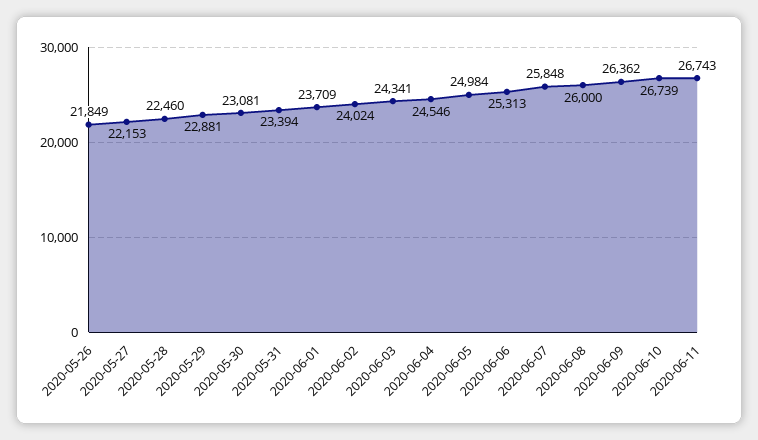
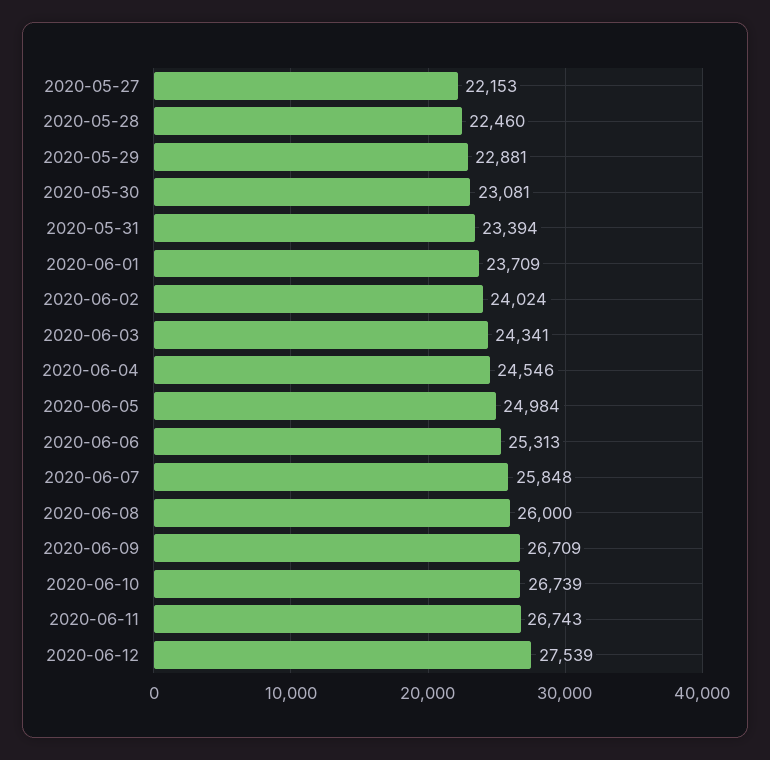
2020-05-26: 21849 -> none
2020-06-09: 26362 -> 26709
2020-06-12: none -> 27539

